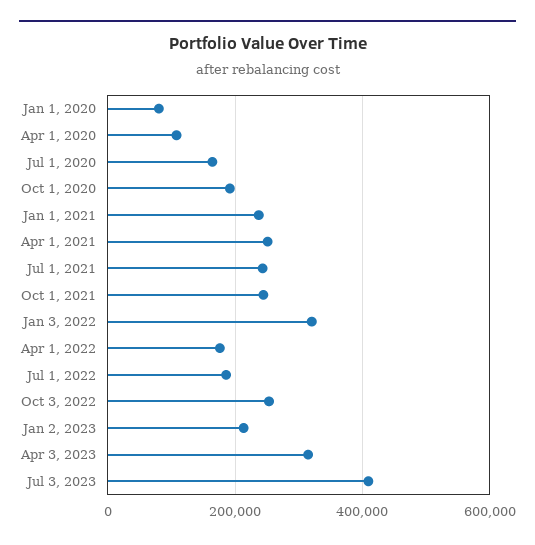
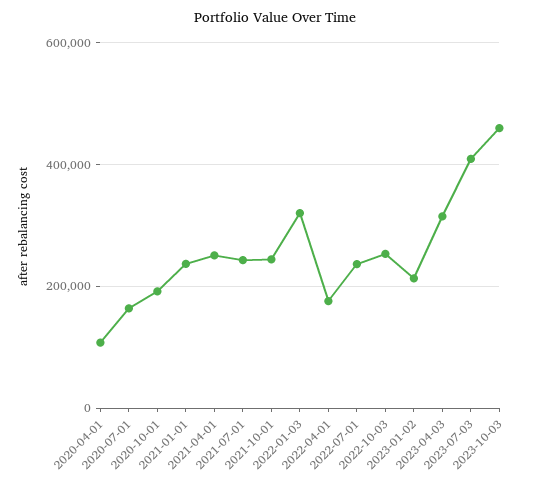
Jan 1, 2020: 80000 -> none
Jul 1, 2022: 180000 -> 240000
2023-10-03: none -> 460000

